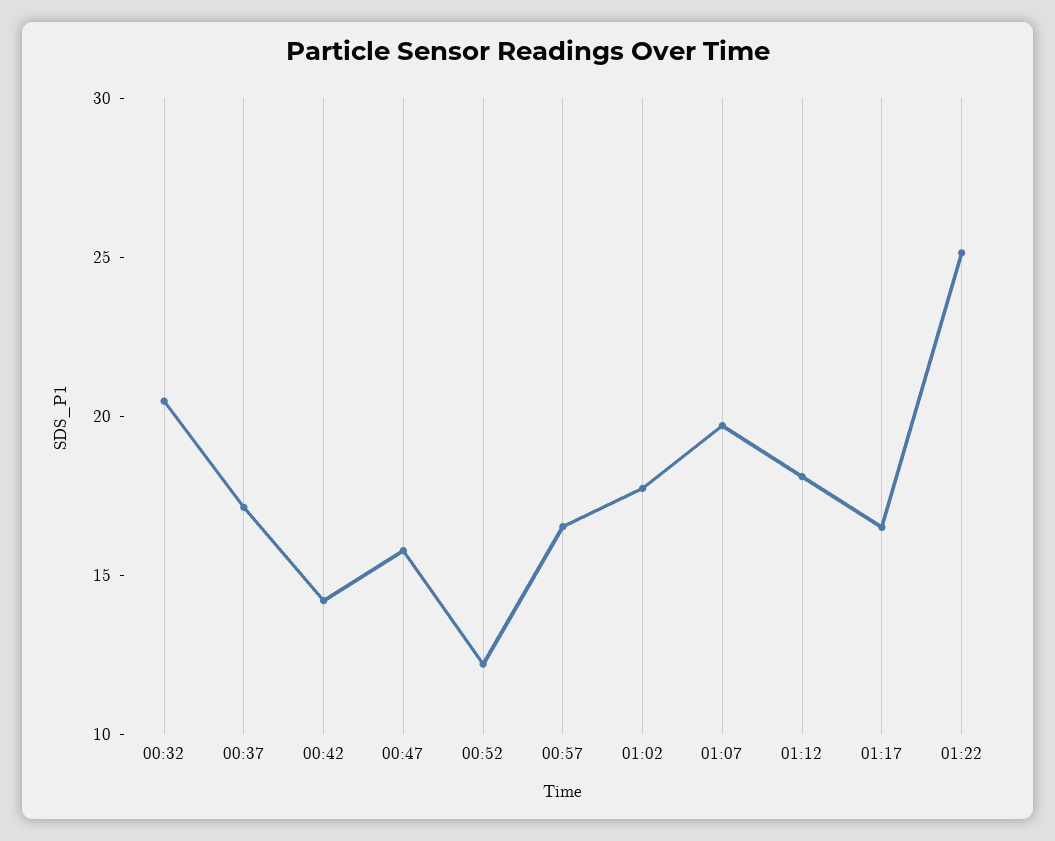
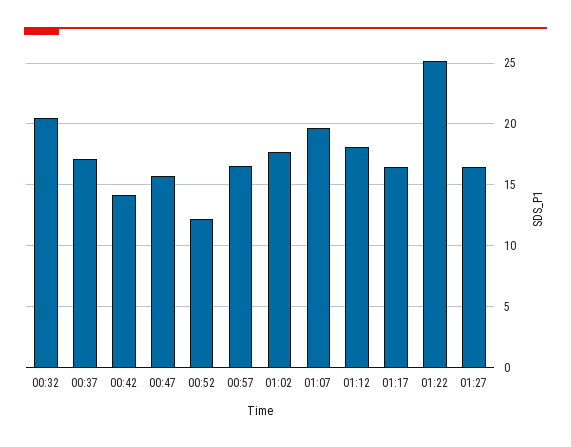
01:27: none -> 16.5

